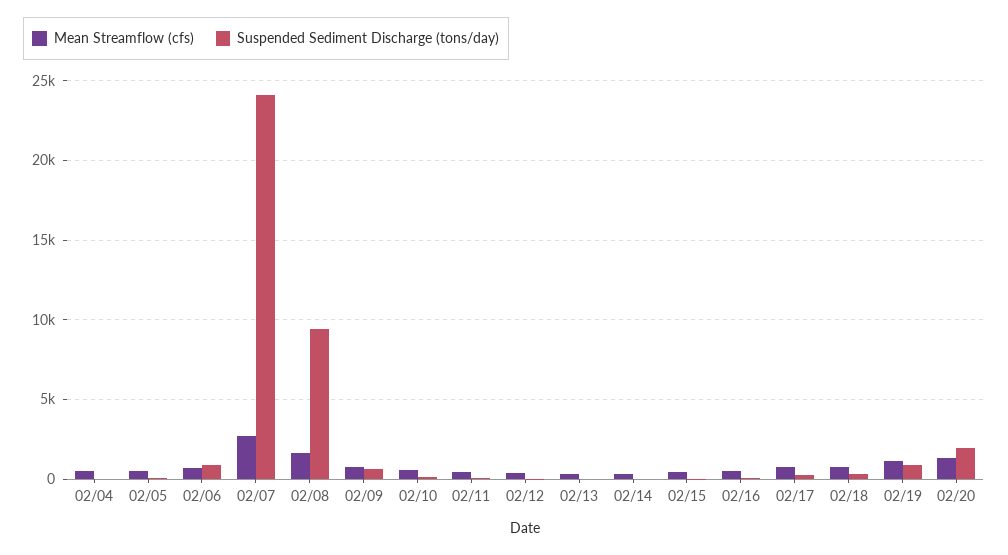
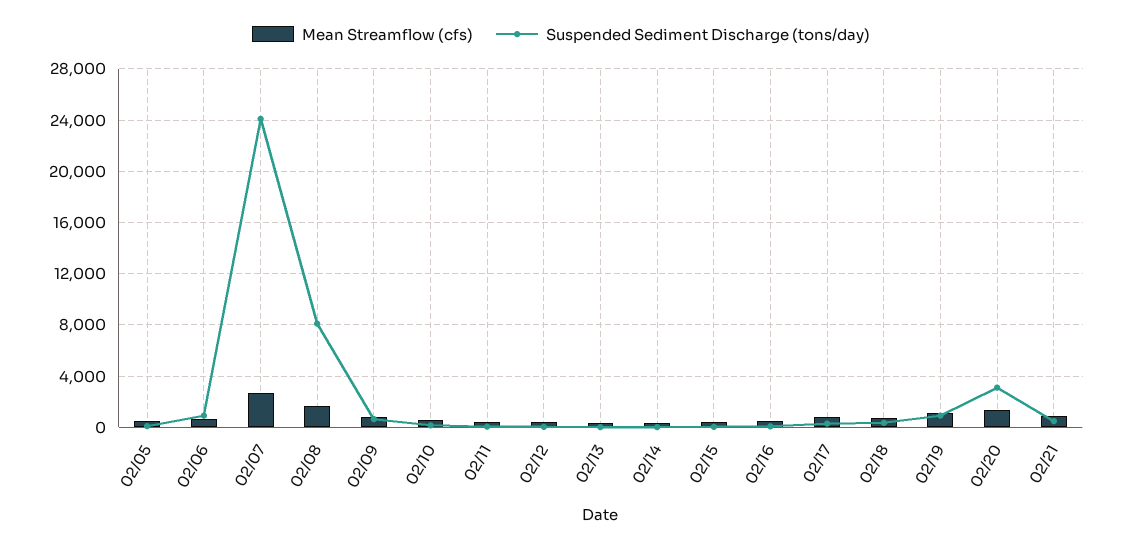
Mean Streamflow (cfs), 02/04: 500 -> none
Suspended Sediment Discharge (tons/day), 02/04: 0 -> none
Suspended Sediment Discharge (tons/day), 02/08: 9500 -> 8000
Suspended Sediment Discharge (tons/day), 02/20: 2000 -> 3000
Mean Streamflow (cfs), 02/21: none -> 1000
Suspended Sediment Discharge (tons/day), 02/21: none -> 500

